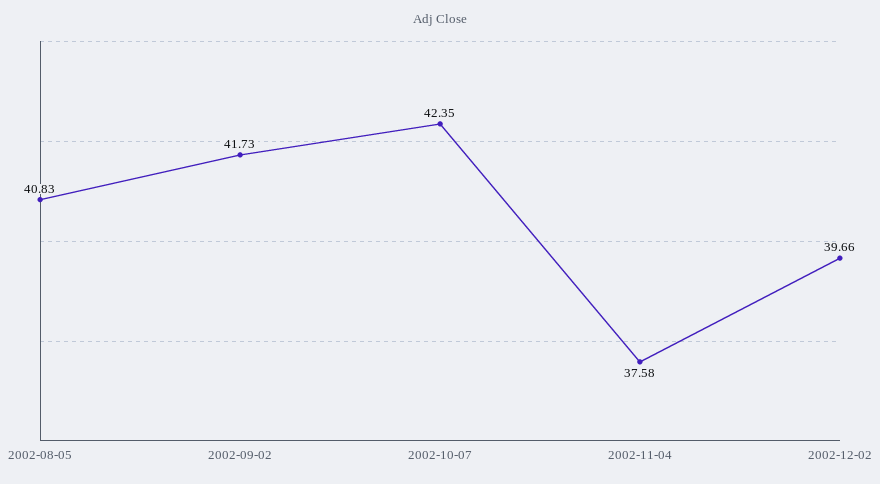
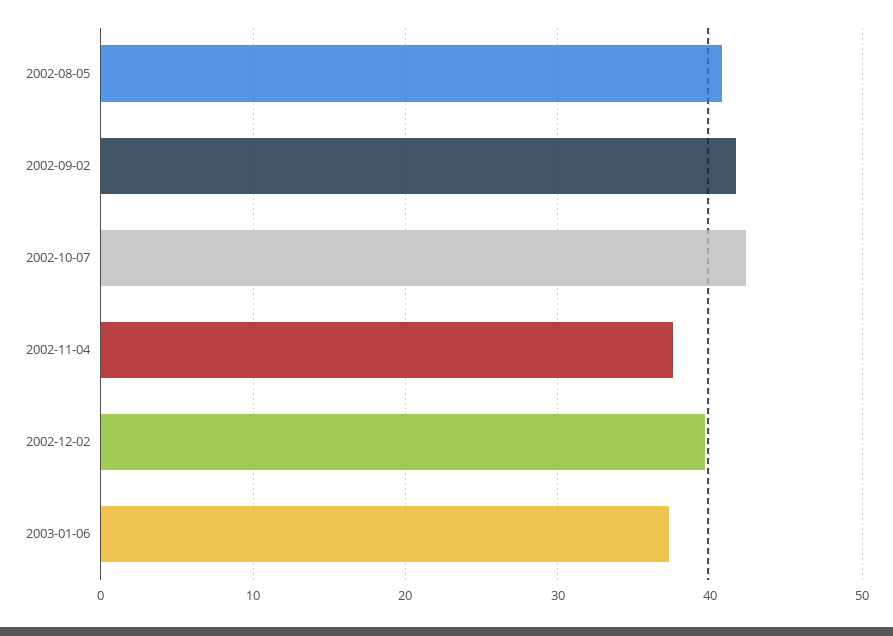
2003-01-06: none -> 37

